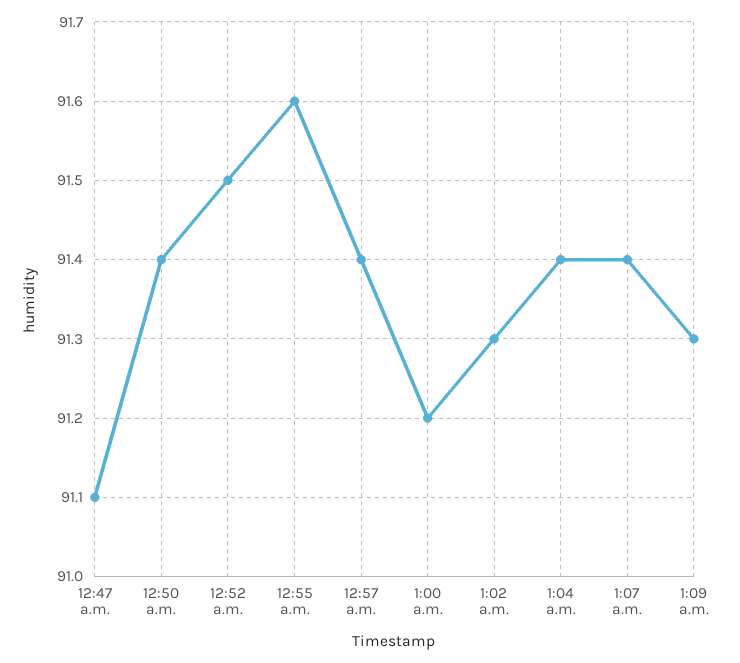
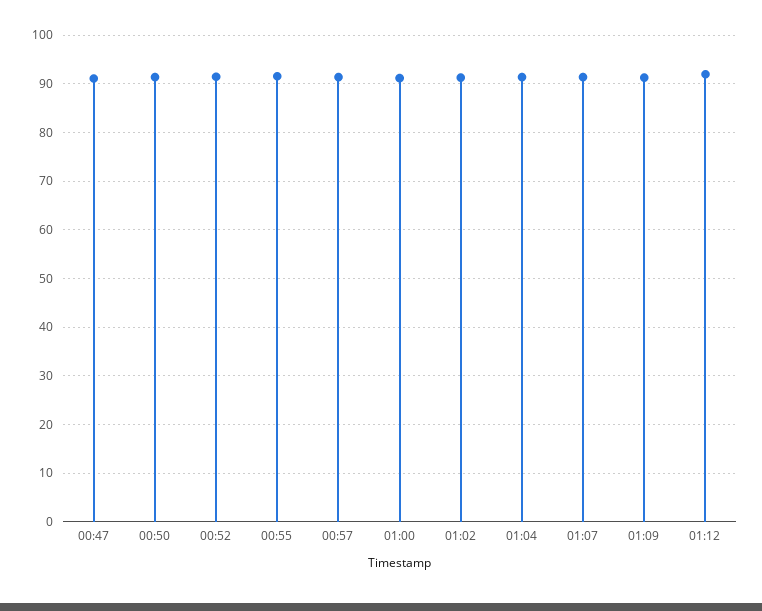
01:12: none -> 92

